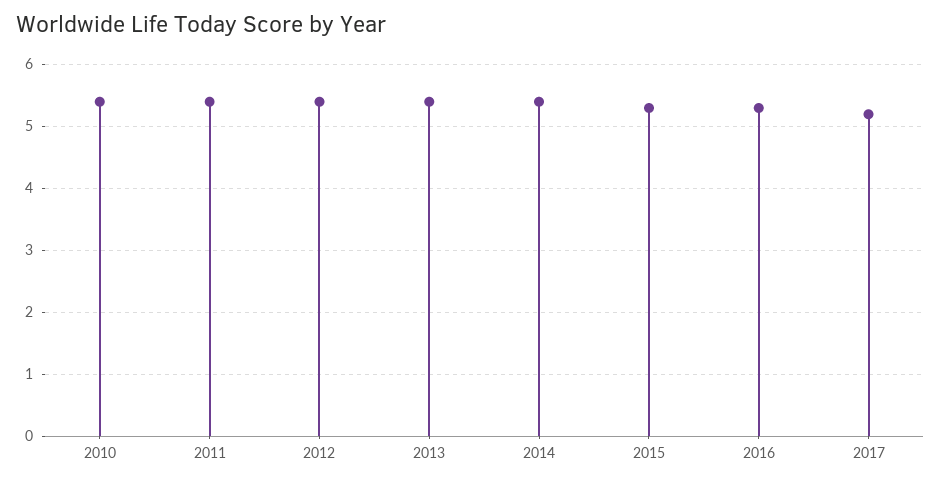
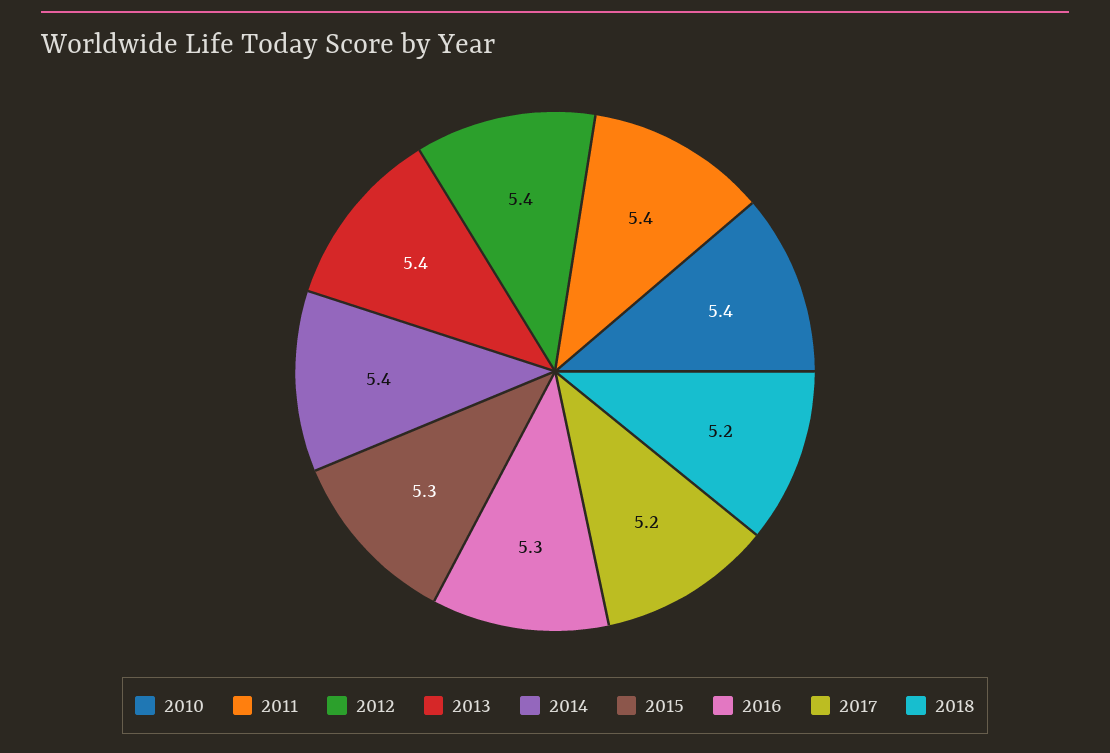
2018: none -> 5.2

